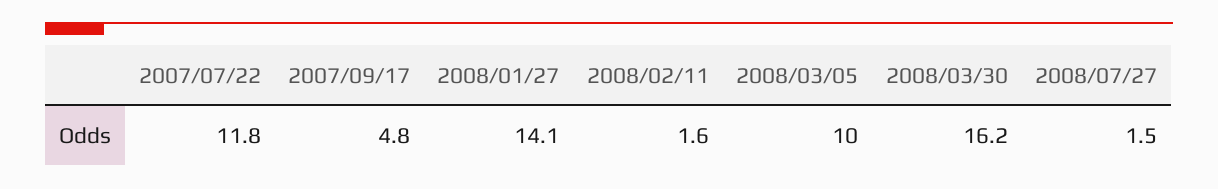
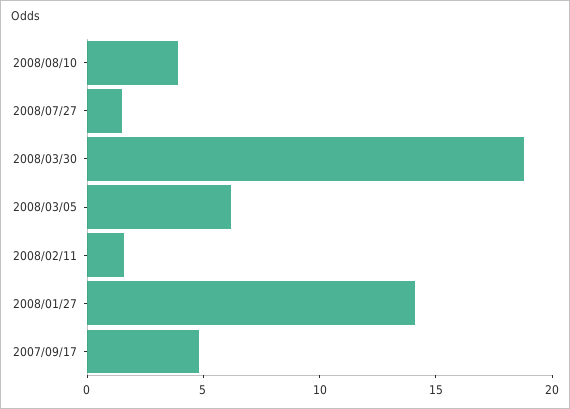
2007/07/22: 11.8 -> none
2008/03/05: 10 -> 6
2008/03/30: 16.2 -> 19
2008/08/10: none -> 4

